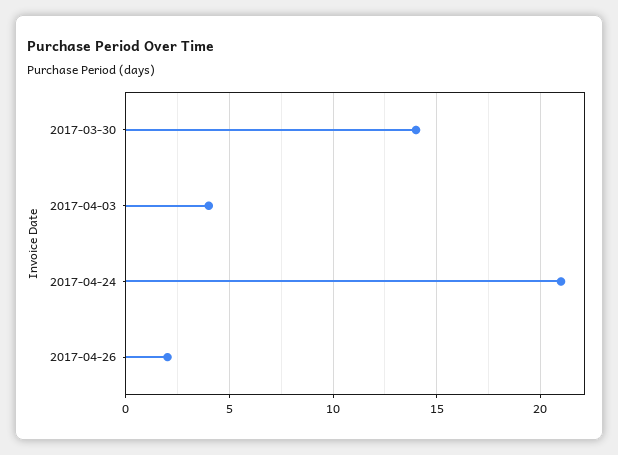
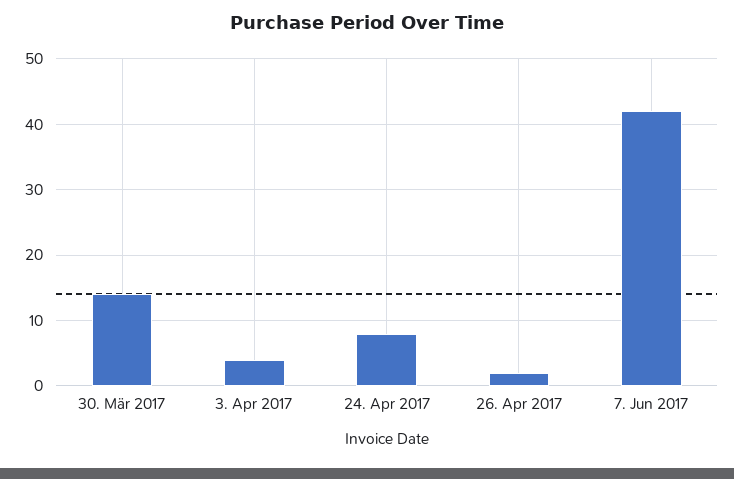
2017-04-24: 21 -> 8
7. Jun 2017: none -> 42

